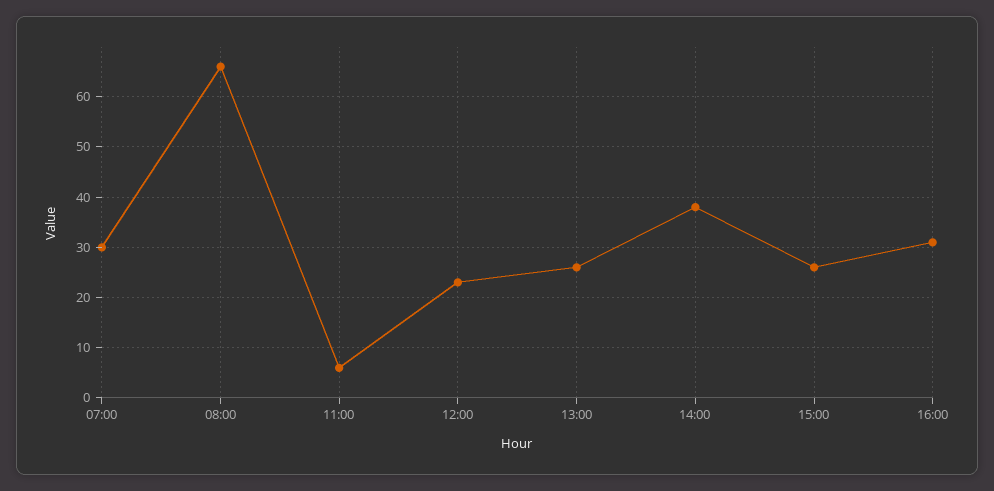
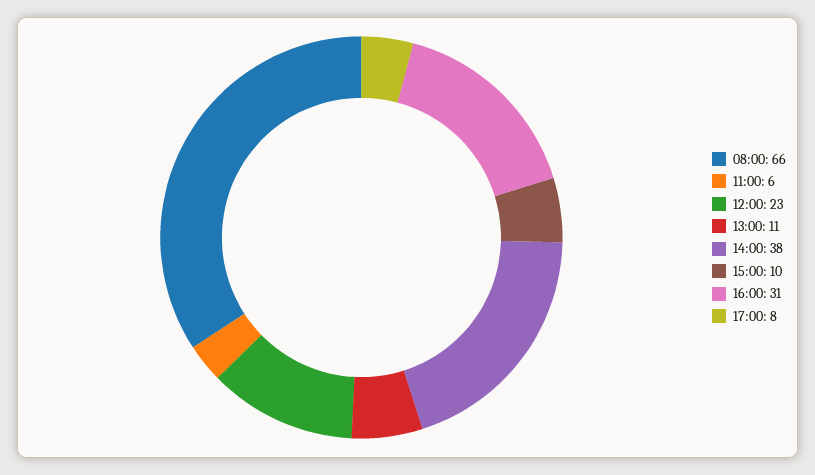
07:00: 30 -> none
13:00: 25 -> 11
15:00: 25 -> 10
17:00: none -> 8

